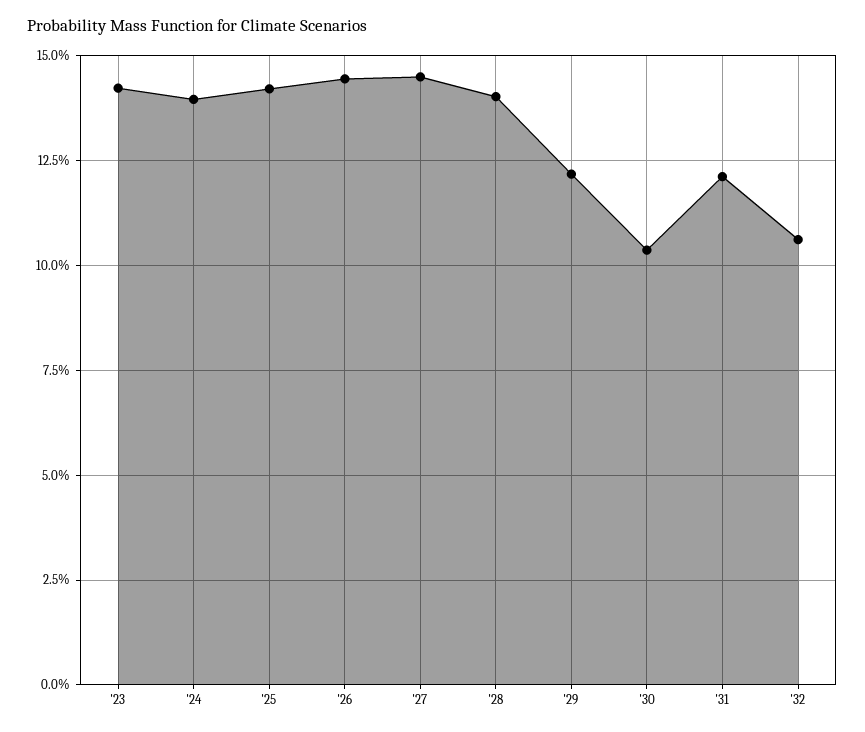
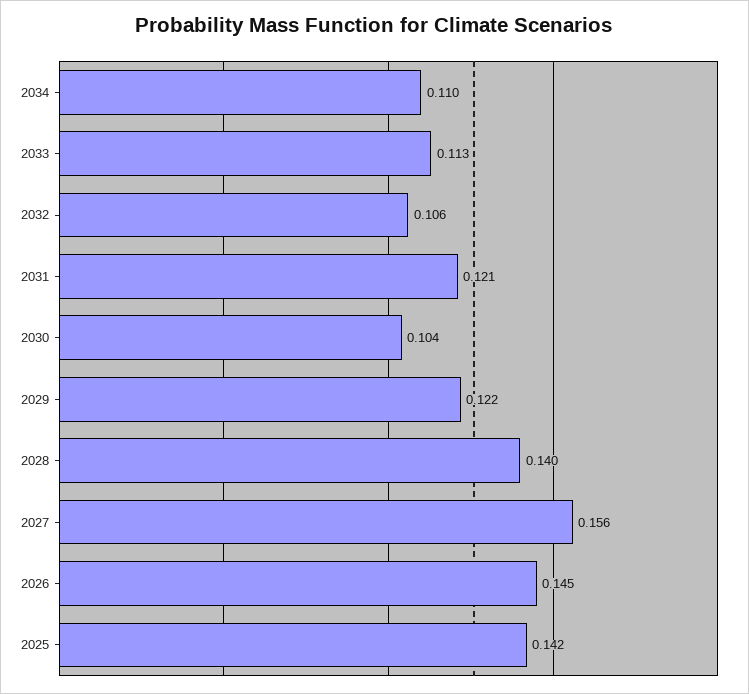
'23: 0.1425 -> none
'24: 0.14 -> none
'27: 0.145 -> 0.156
2034: none -> 0.11
2033: none -> 0.113

